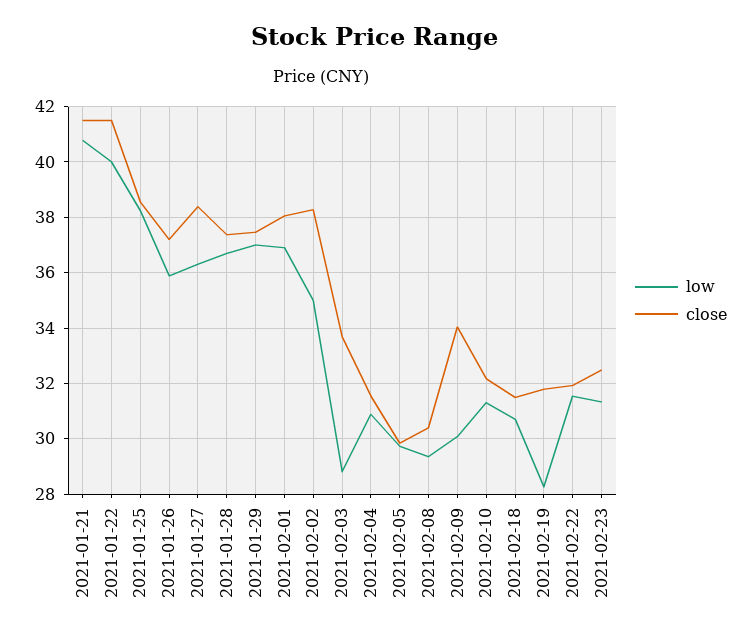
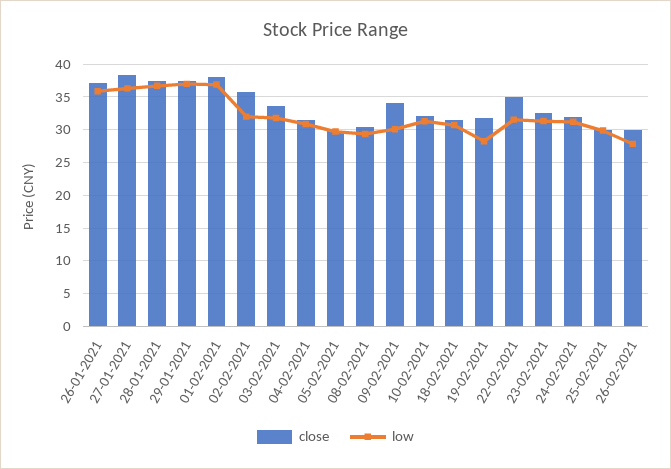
low, 2021-01-21: 40.75 -> none
close, 2021-01-21: 41.5 -> none
low, 2021-01-22: 40 -> none
close, 2021-01-22: 41.5 -> none
low, 2021-01-25: 38.25 -> none
close, 2021-01-25: 38.5 -> none
low, 2021-02-02: 35 -> 32
close, 2021-02-02: 38.25 -> 36
low, 2021-02-03: 28.75 -> 32
close, 2021-02-22: 32 -> 35
close, 24-02-2021: none -> 32
low, 24-02-2021: none -> 31
close, 25-02-2021: none -> 30
low, 25-02-2021: none -> 30
close, 26-02-2021: none -> 30
low, 26-02-2021: none -> 28

